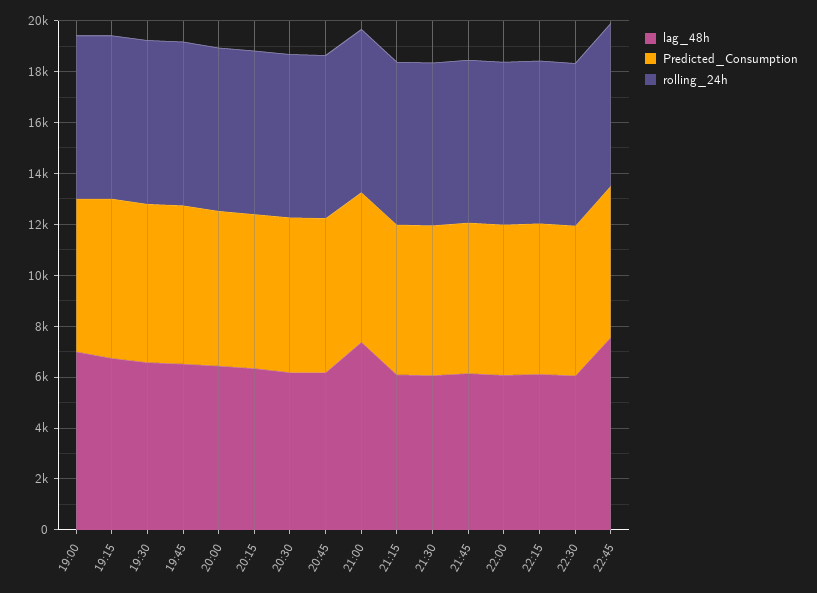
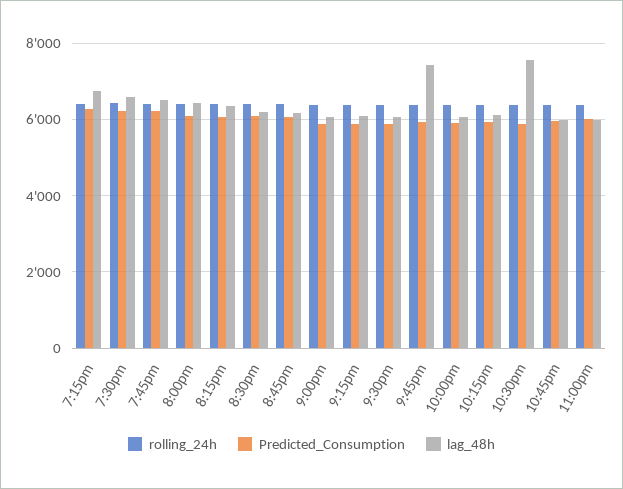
lag_48h, 19:00: 7000 -> none
Predicted_Consumption, 19:00: 6000 -> none
rolling_24h, 19:00: 6500 -> none
lag_48h, 21:00: 7500 -> 6000
lag_48h, 21:45: 6000 -> 7400
lag_48h, 22:30: 6000 -> 7600
lag_48h, 22:45: 7500 -> 6000
rolling_24h, 11:00pm: none -> 6400
Predicted_Consumption, 11:00pm: none -> 6000
lag_48h, 11:00pm: none -> 6000

